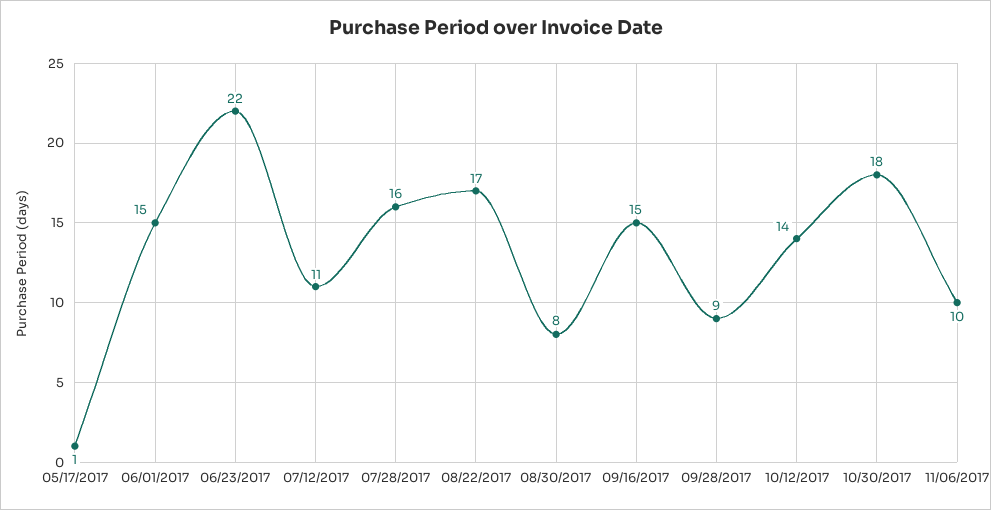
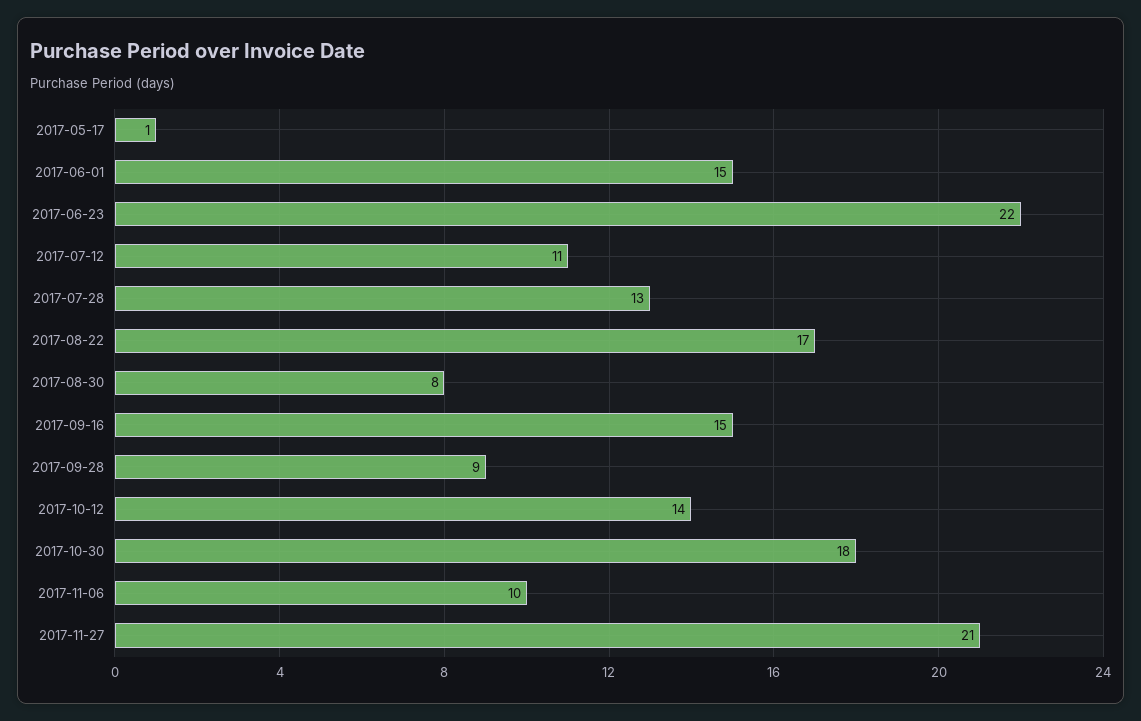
07/28/2017: 16 -> 13
2017-11-27: none -> 21

